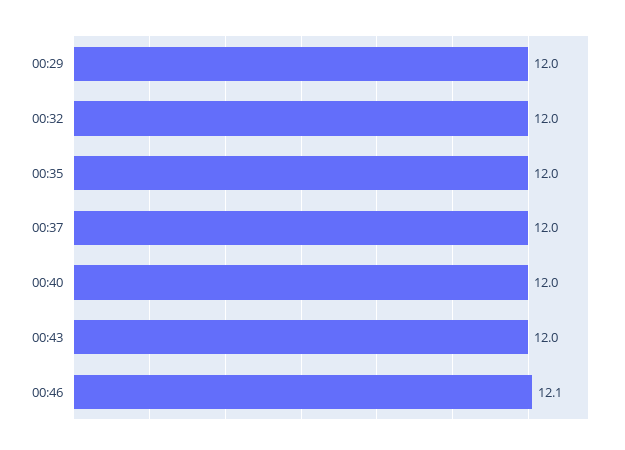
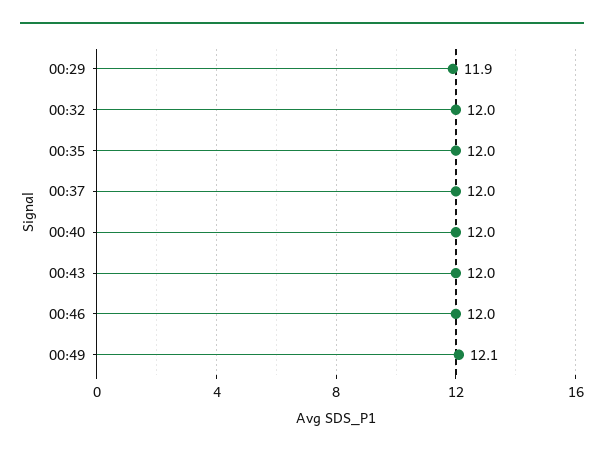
00:29: 12 -> 11.9
00:46: 12.1 -> 12
00:49: none -> 12.1

